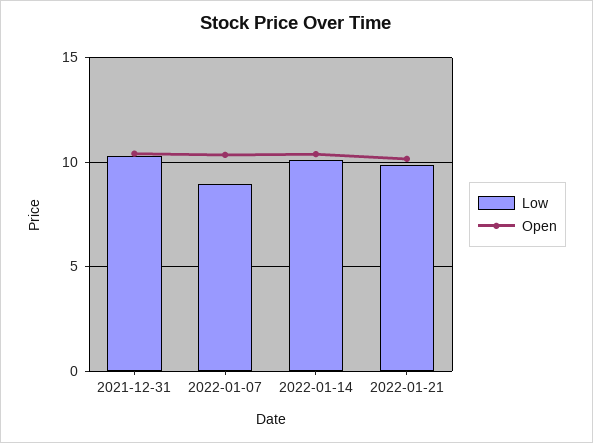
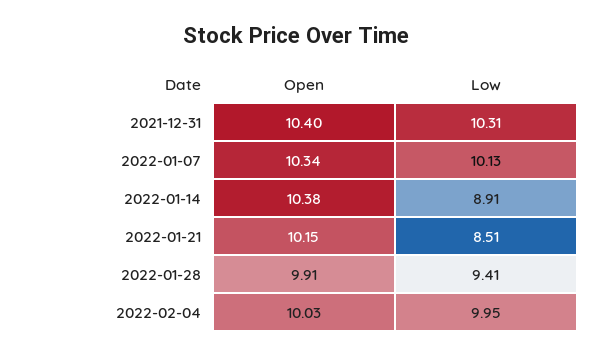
Low, 2022-01-07: 9 -> 10.13
Low, 2022-01-14: 10 -> 8.91
Low, 2022-01-21: 10 -> 8.51
Open, 2022-01-28: none -> 9.91
Low, 2022-01-28: none -> 9.41
Open, 2022-02-04: none -> 10.03
Low, 2022-02-04: none -> 9.95

